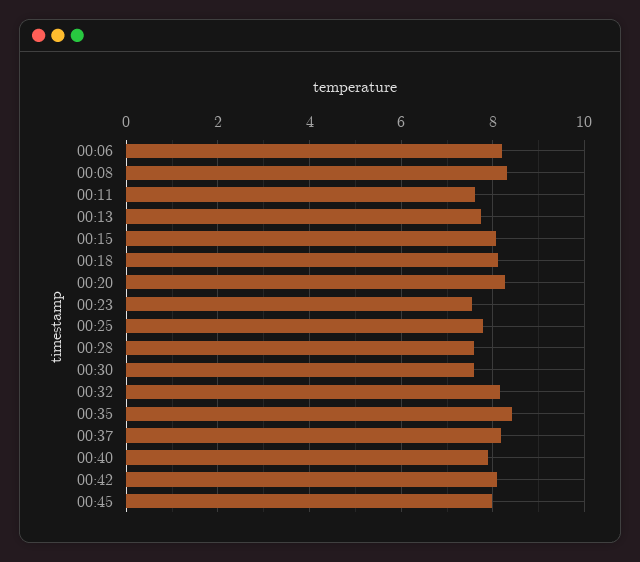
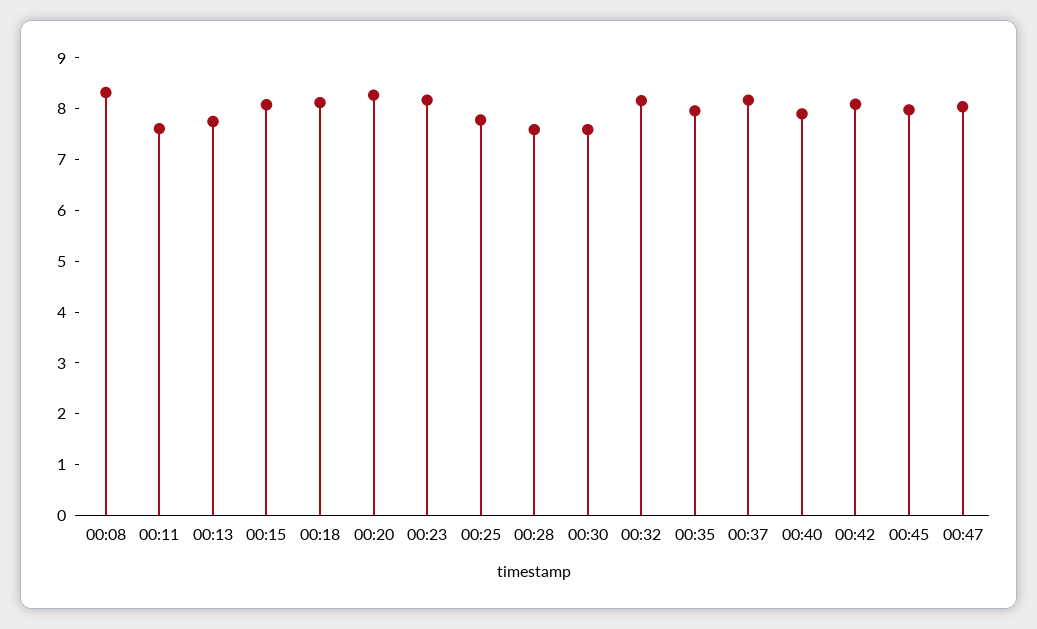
00:06: 8.2 -> none
00:23: 7.6 -> 8.2
00:35: 8.4 -> 8
00:47: none -> 8

